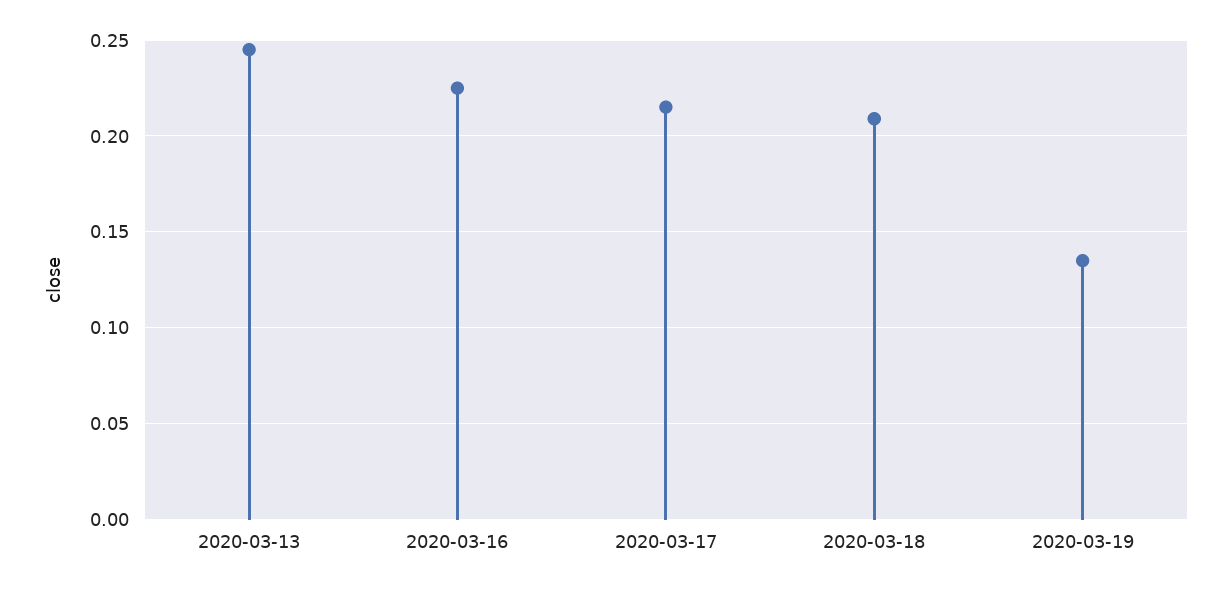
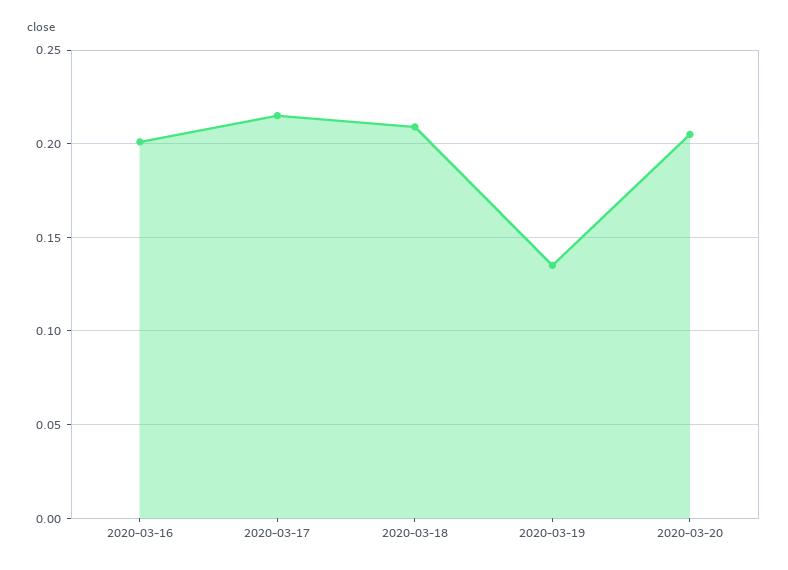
2020-03-13: 0.245 -> none
2020-03-16: 0.225 -> 0.2
2020-03-20: none -> 0.205

